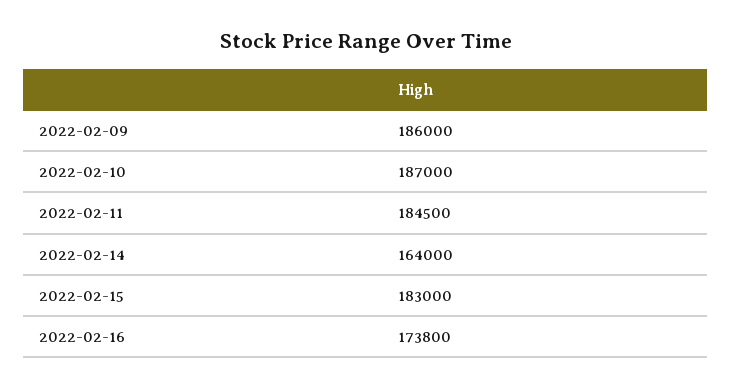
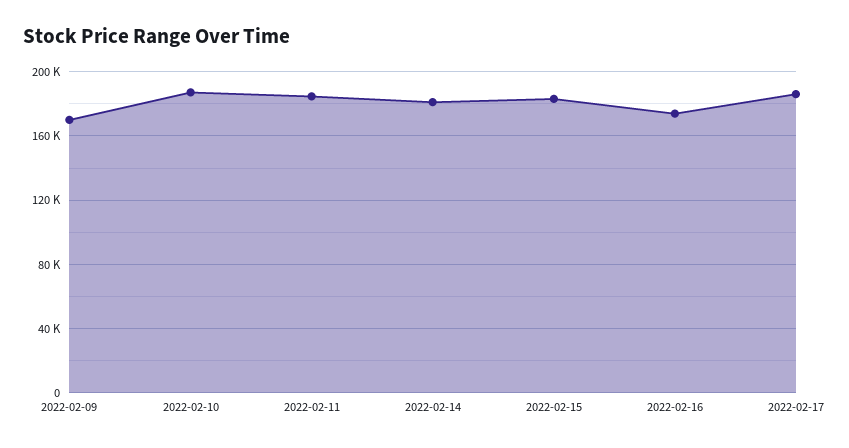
2022-02-09: 186000 -> 170000
2022-02-14: 164000 -> 180000
2022-02-17: none -> 185000

